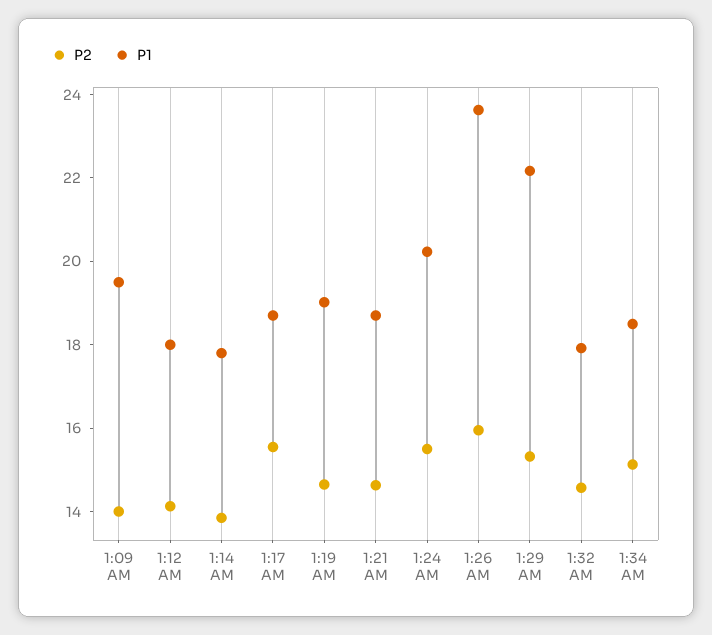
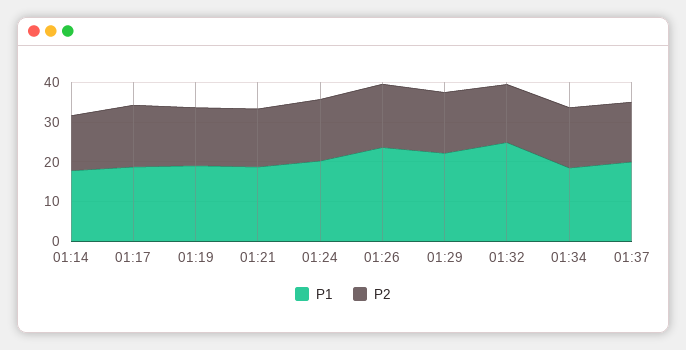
P2, 1:09 AM: 14 -> none
P1, 1:09 AM: 19.5 -> none
P2, 1:12 AM: 14 -> none
P1, 1:12 AM: 18 -> none
P1, 1:32 AM: 18 -> 25
P1, 01:37: none -> 20
P2, 01:37: none -> 15

